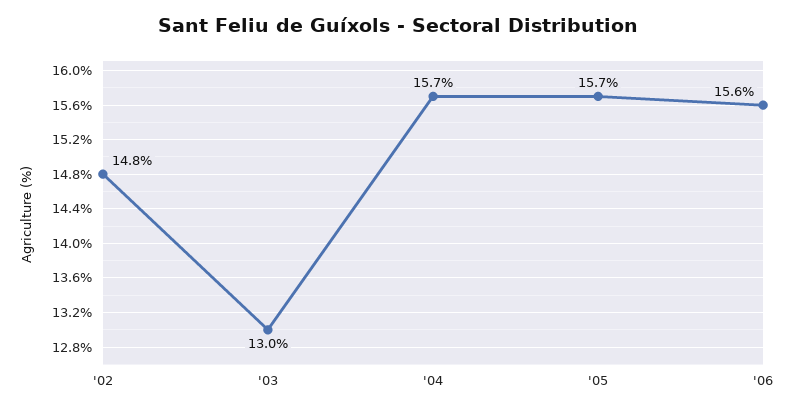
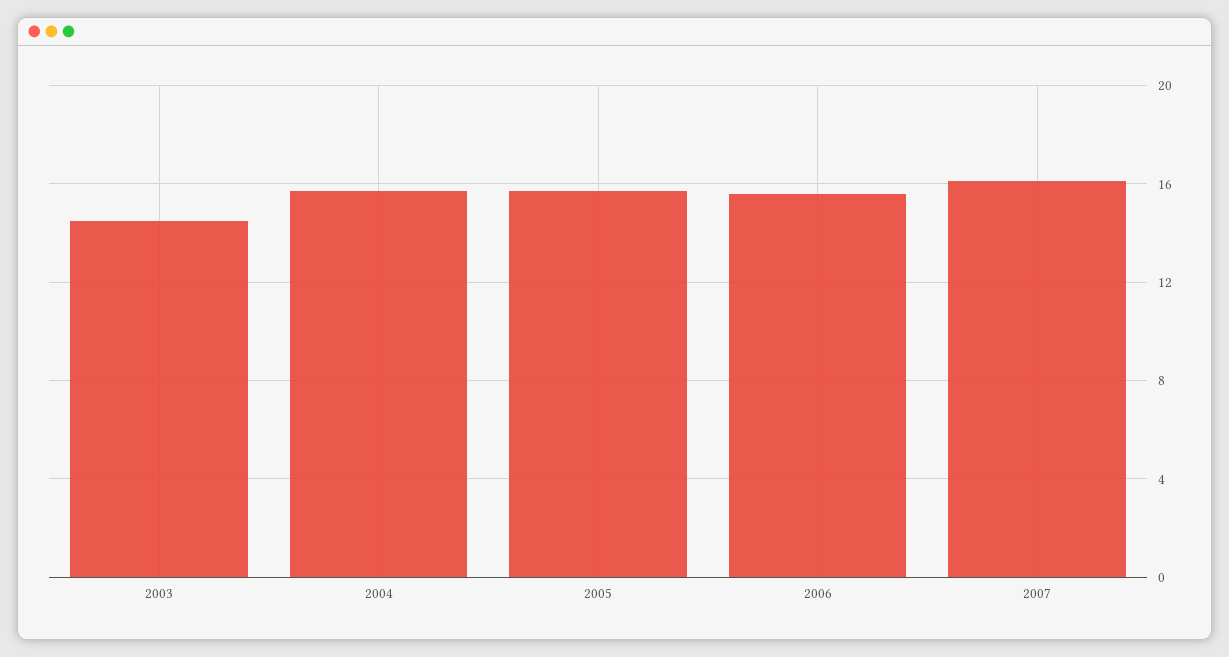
'02: 14.8 -> none
'03: 13 -> 14.5
2007: none -> 16

